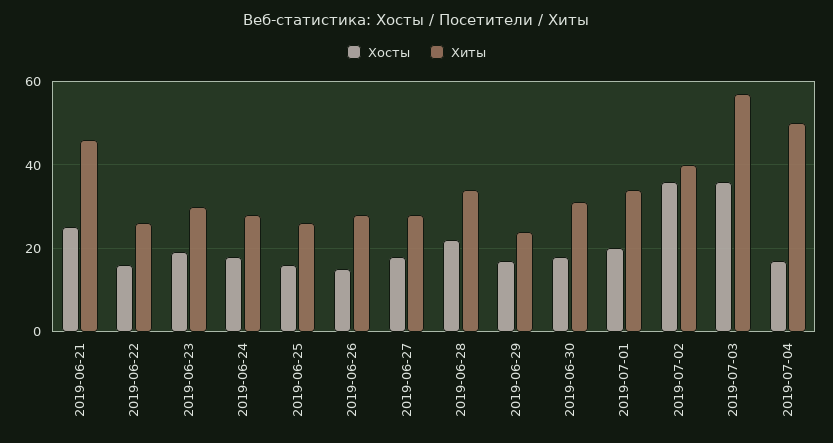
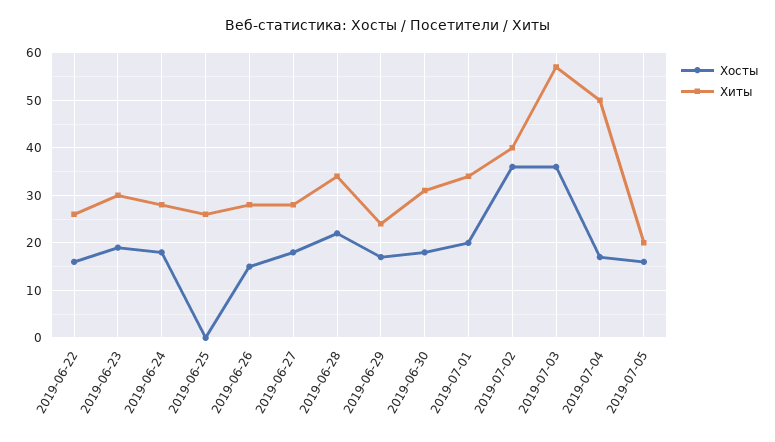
Хосты, 2019-06-21: 25 -> none
Хиты, 2019-06-21: 45 -> none
Хосты, 2019-06-25: 15 -> 0
Хосты, 2019-07-05: none -> 15
Хиты, 2019-07-05: none -> 20

